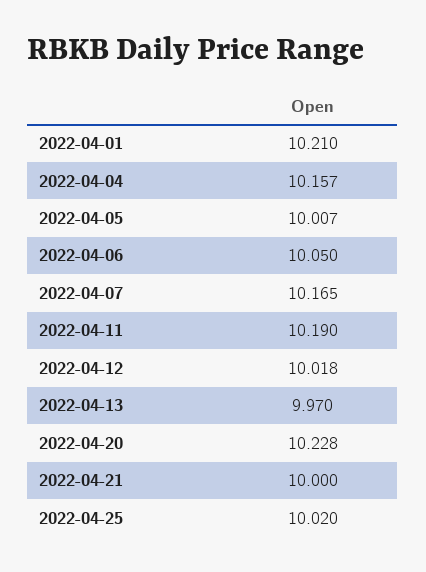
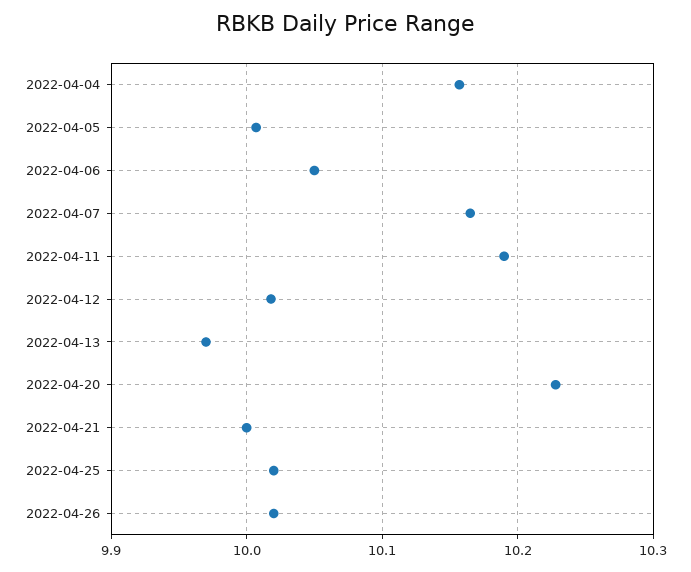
2022-04-01: 10.21 -> none
2022-04-26: none -> 10.02

